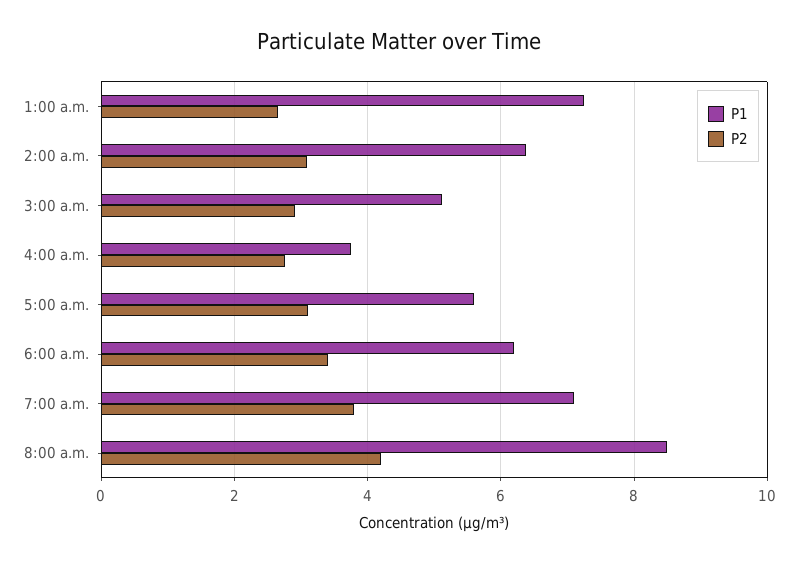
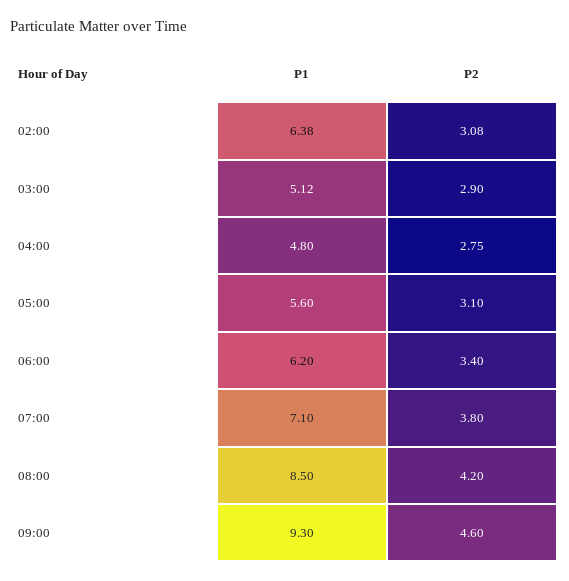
P1, 1:00 a.m.: 7.2 -> none
P2, 1:00 a.m.: 2.6 -> none
P1, 4:00 a.m.: 3.8 -> 4.8
P1, 09:00: none -> 9.3
P2, 09:00: none -> 4.6

